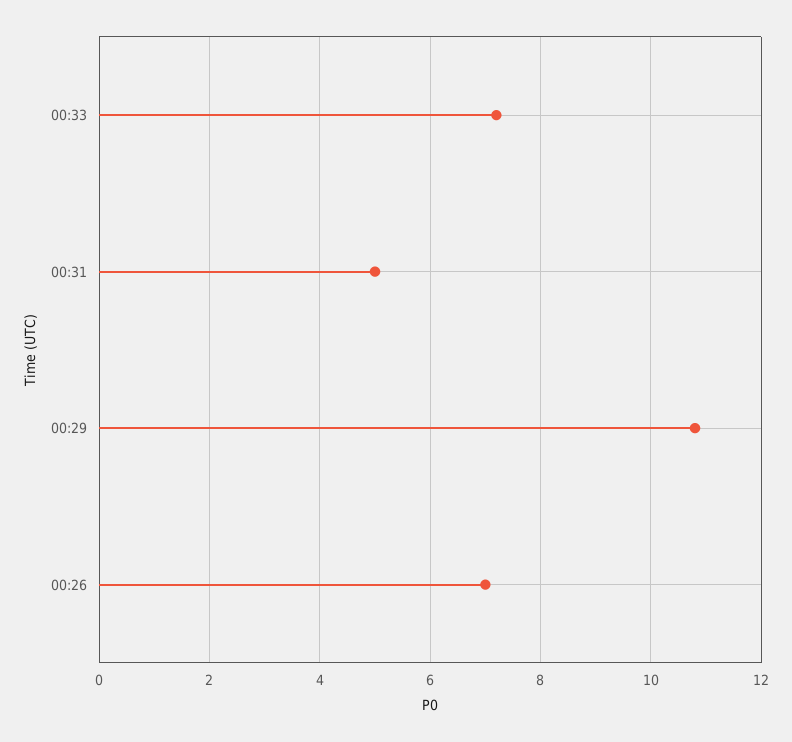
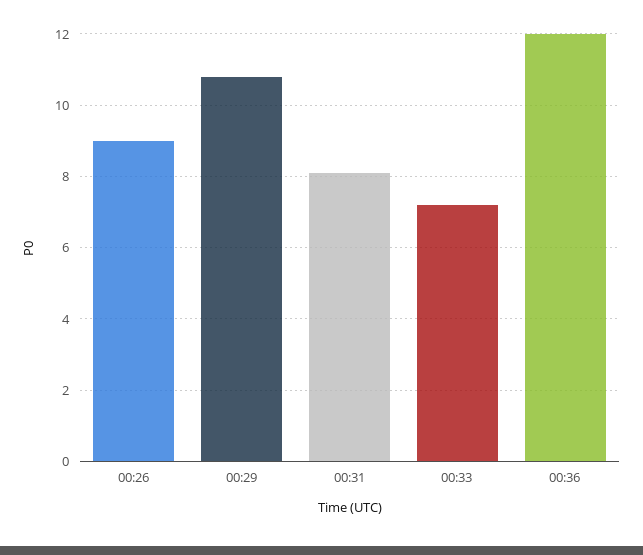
00:31: 5 -> 8
00:26: 7 -> 9
00:36: none -> 12

